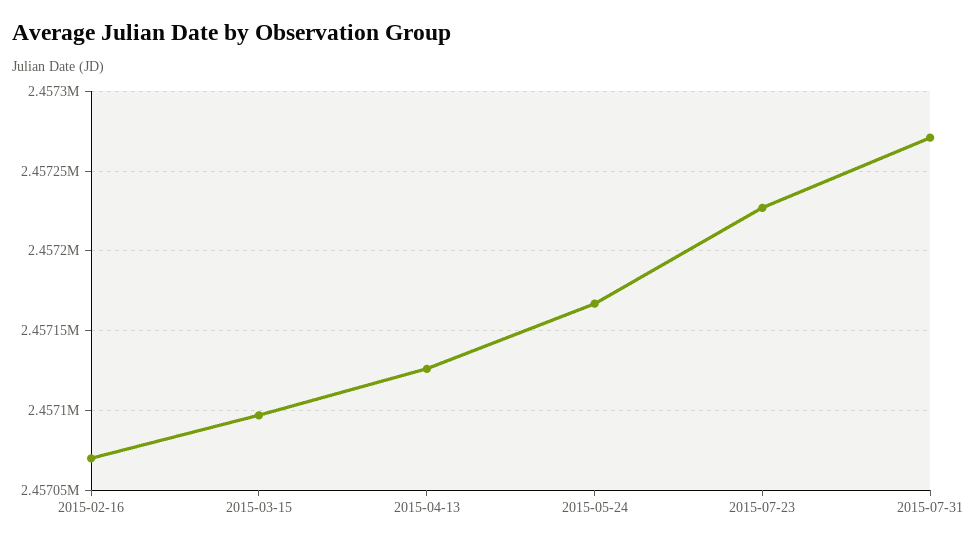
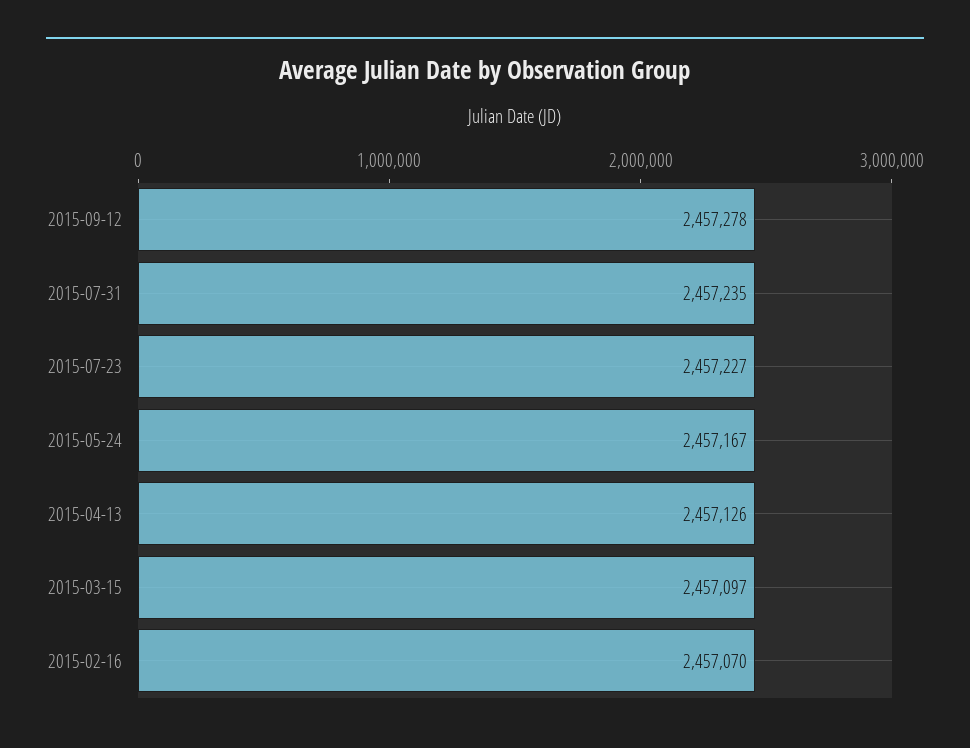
2015-07-31: 2457270 -> 2457235
2015-09-12: none -> 2457278

